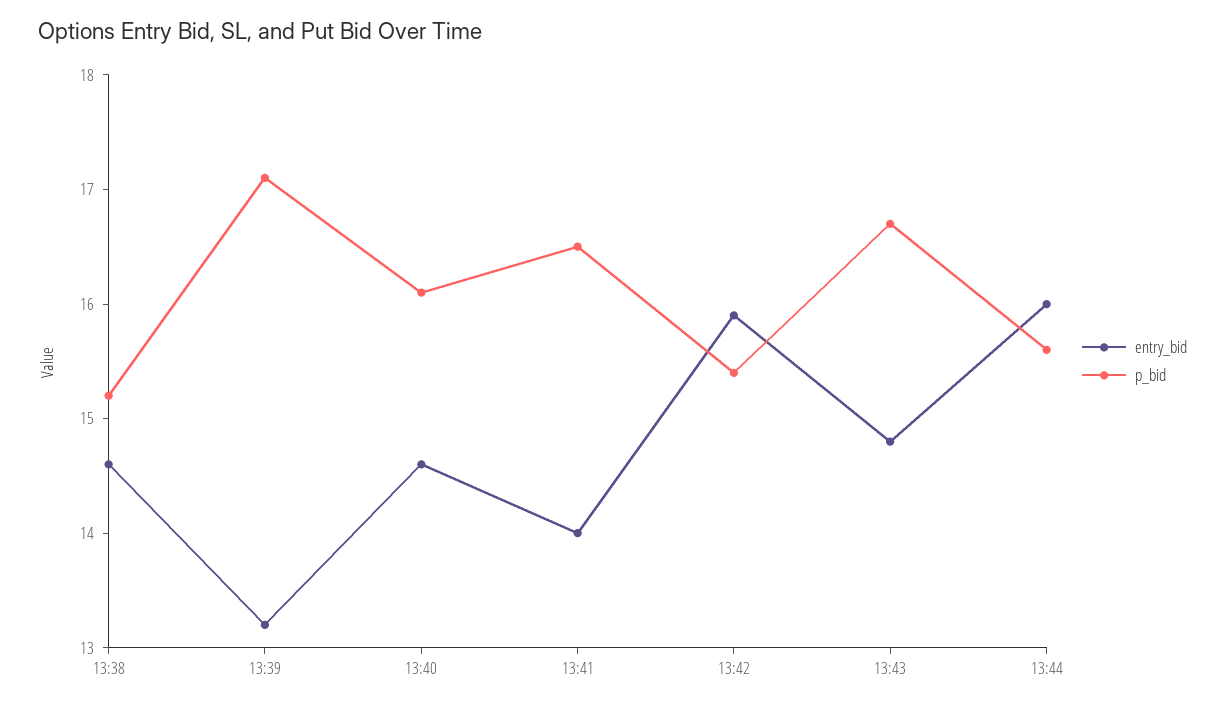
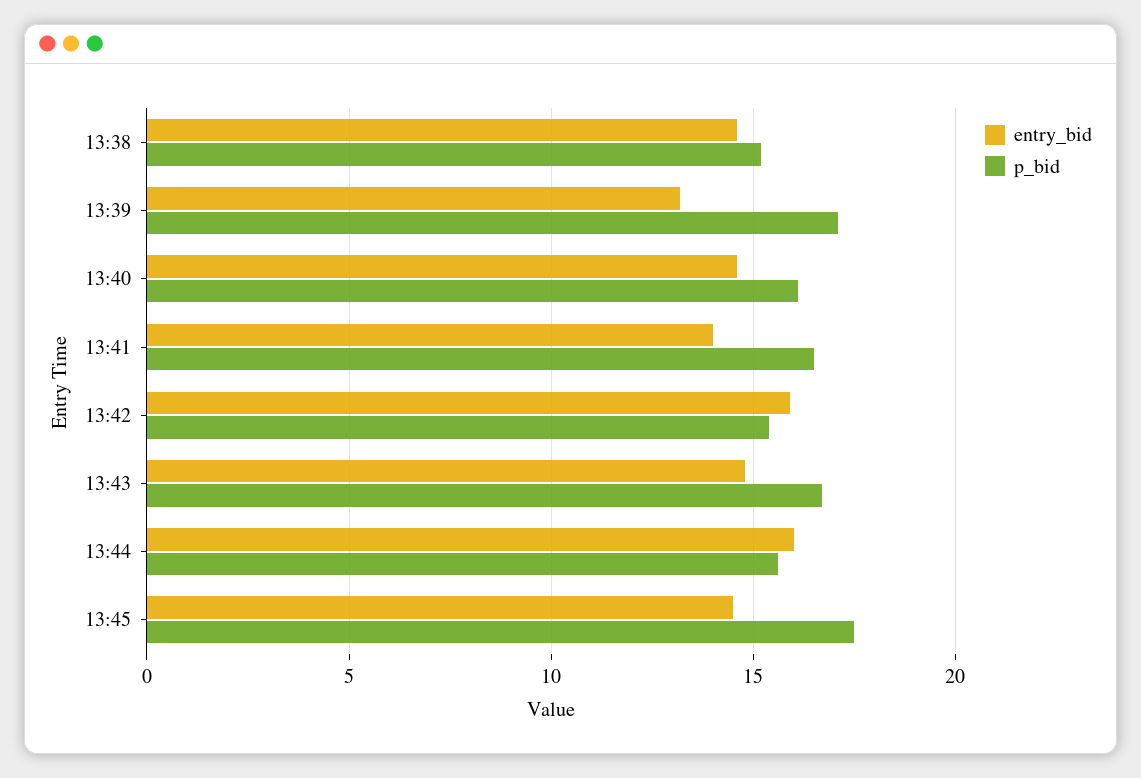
entry_bid, 13:45: none -> 14.5
p_bid, 13:45: none -> 17.5

